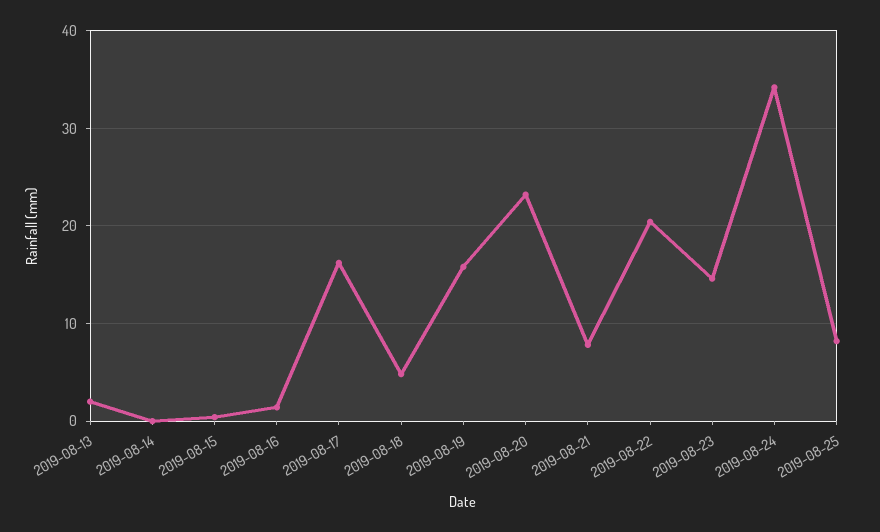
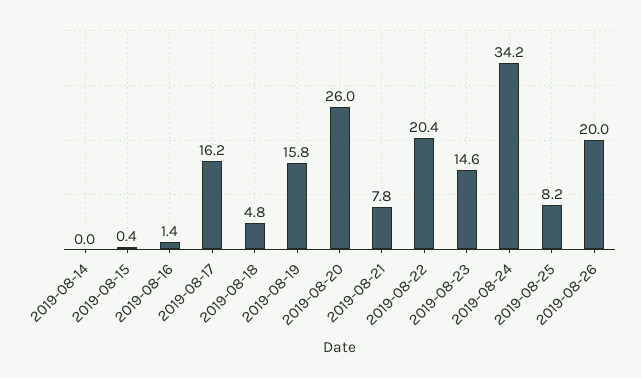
2019-08-13: 2 -> none
2019-08-20: 23 -> 26
2019-08-26: none -> 20

